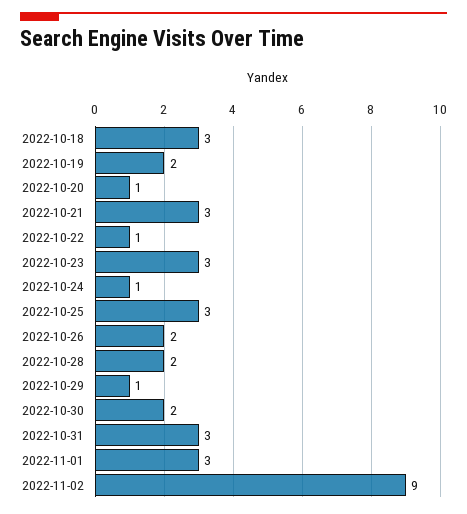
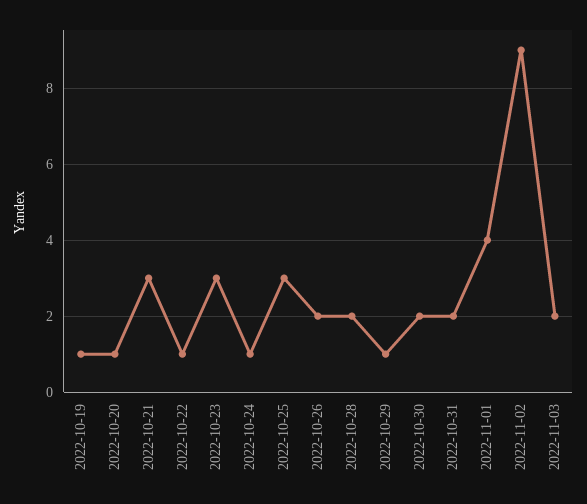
2022-10-18: 3 -> none
2022-10-19: 2 -> 1
2022-10-31: 3 -> 2
2022-11-01: 3 -> 4
2022-11-03: none -> 2

